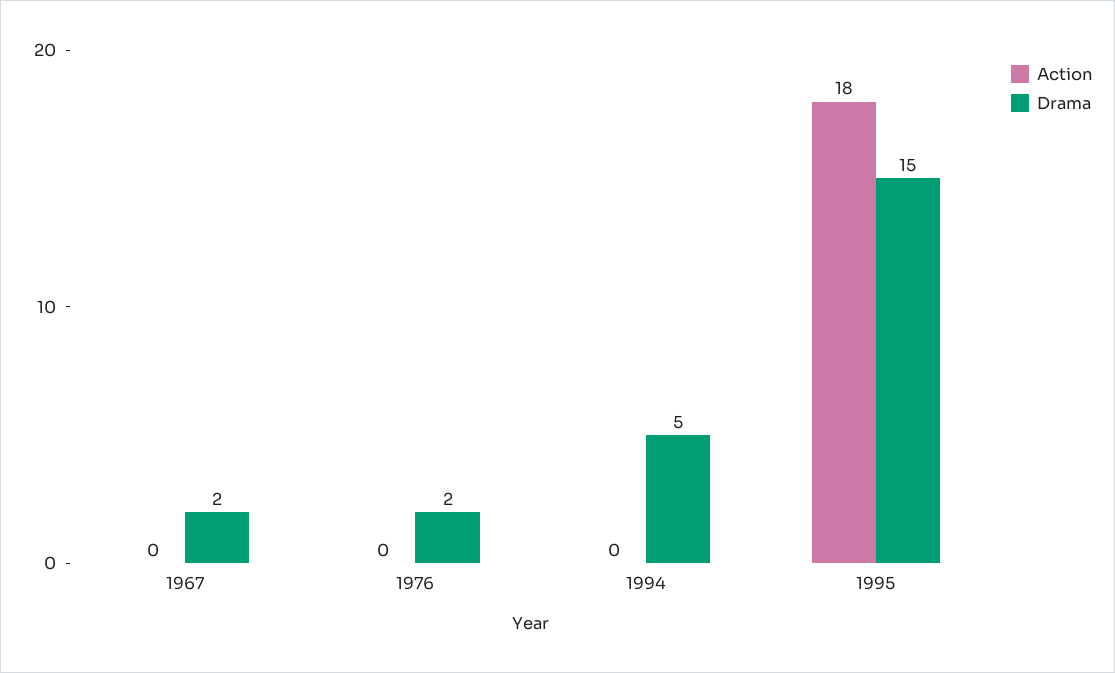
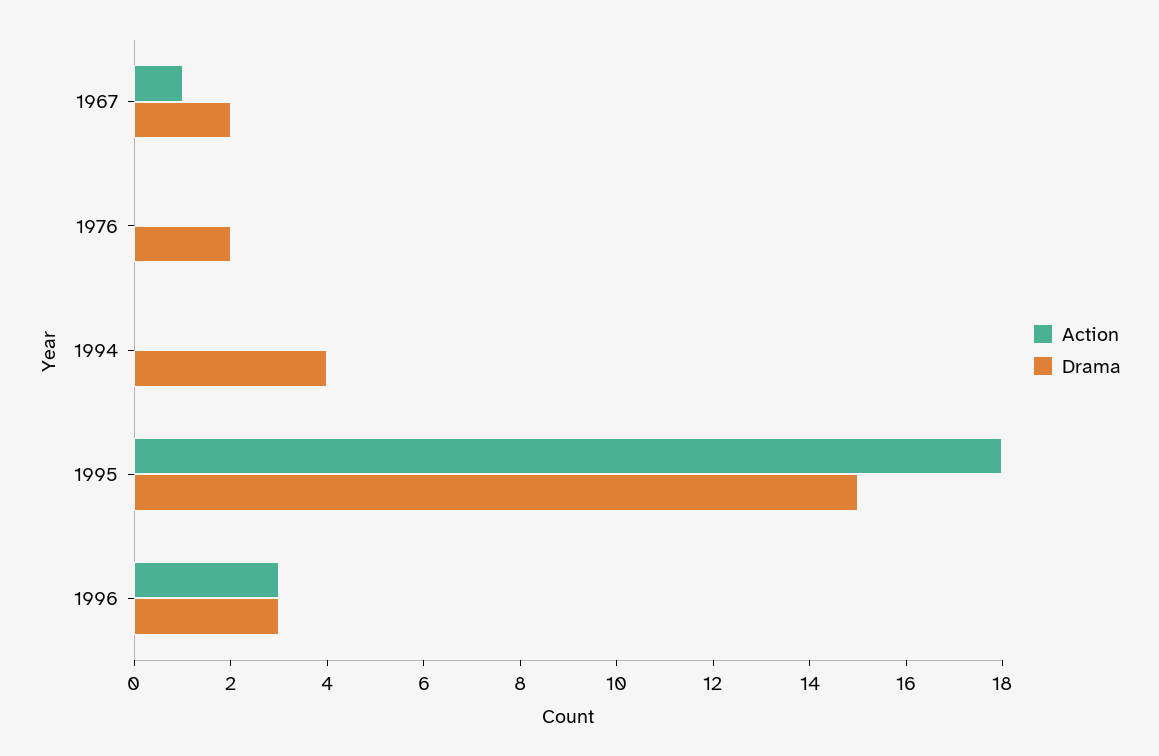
Action, 1967: 0 -> 1
Drama, 1994: 5 -> 4
Action, 1996: none -> 3
Drama, 1996: none -> 3

